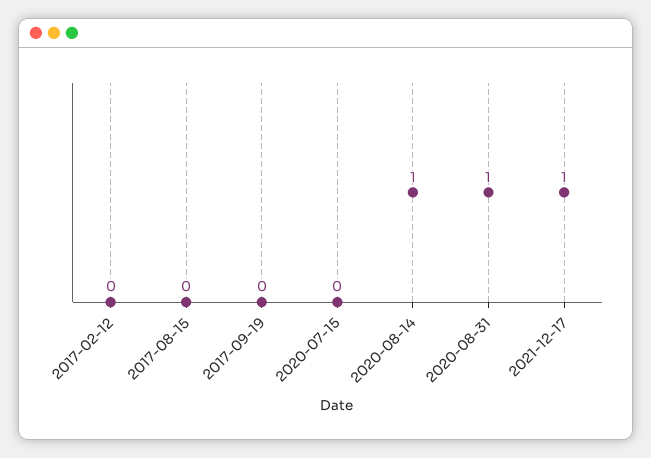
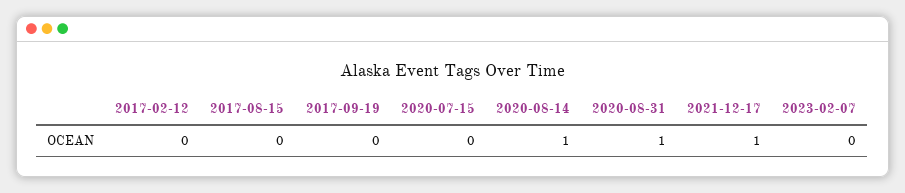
2023-02-07: none -> 0

